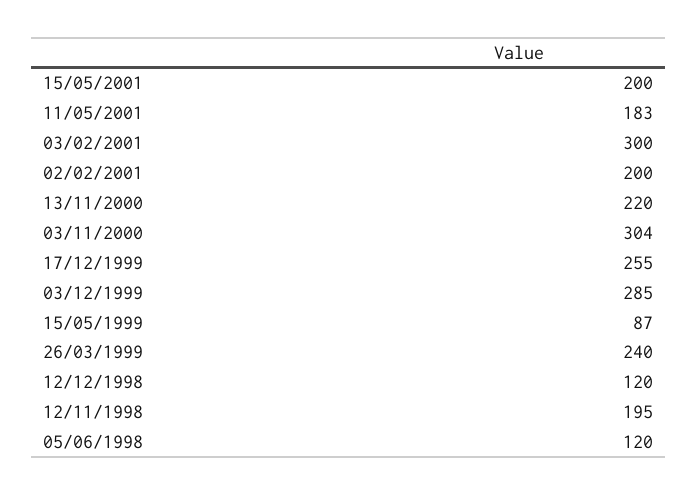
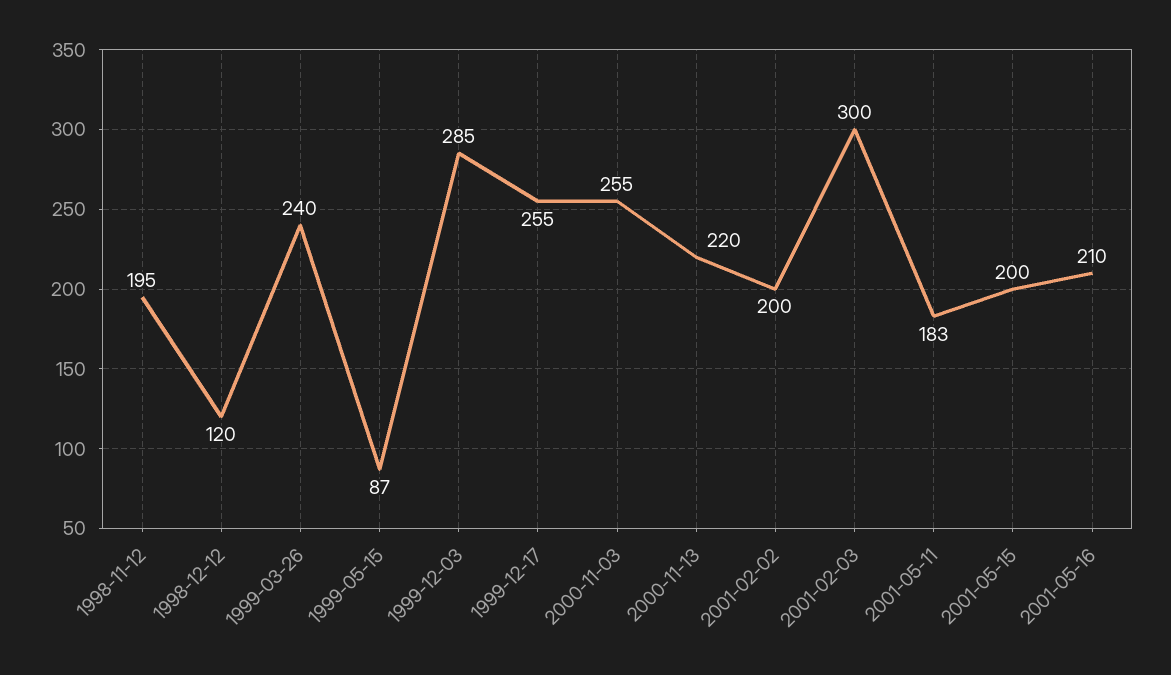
03/11/2000: 304 -> 255
05/06/1998: 120 -> none
2001-05-16: none -> 210

